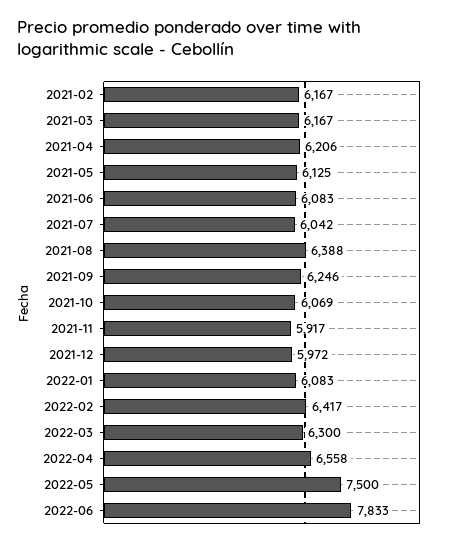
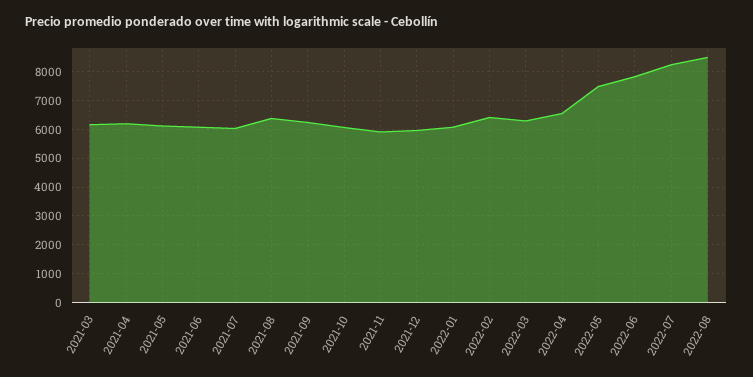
2021-02: 6167 -> none
2022-07: none -> 8250
2022-08: none -> 8500

